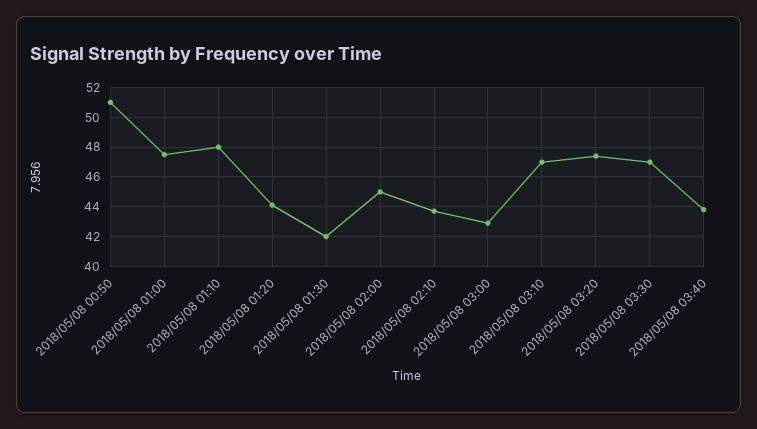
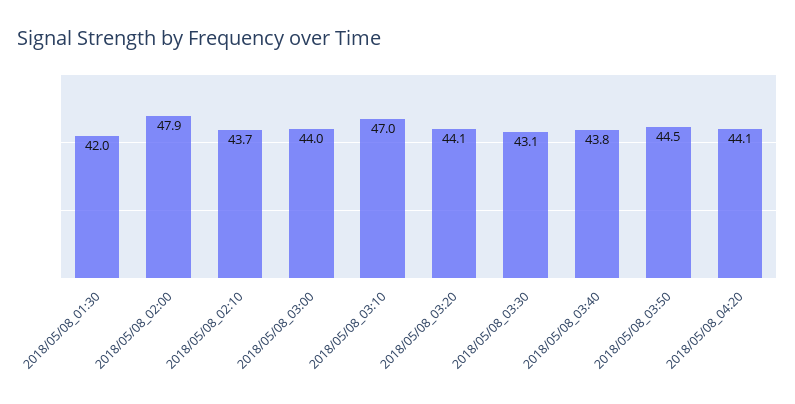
2018/05/08 00:50: 51 -> none
2018/05/08 01:00: 47.5 -> none
2018/05/08 01:10: 48 -> none
2018/05/08 01:20: 44 -> none
2018/05/08 02:00: 45 -> 47.9
2018/05/08 03:00: 43 -> 44
2018/05/08 03:20: 47.5 -> 44.1
2018/05/08 03:30: 47 -> 43.1
2018/05/08_03:50: none -> 44.5
2018/05/08_04:20: none -> 44.1

